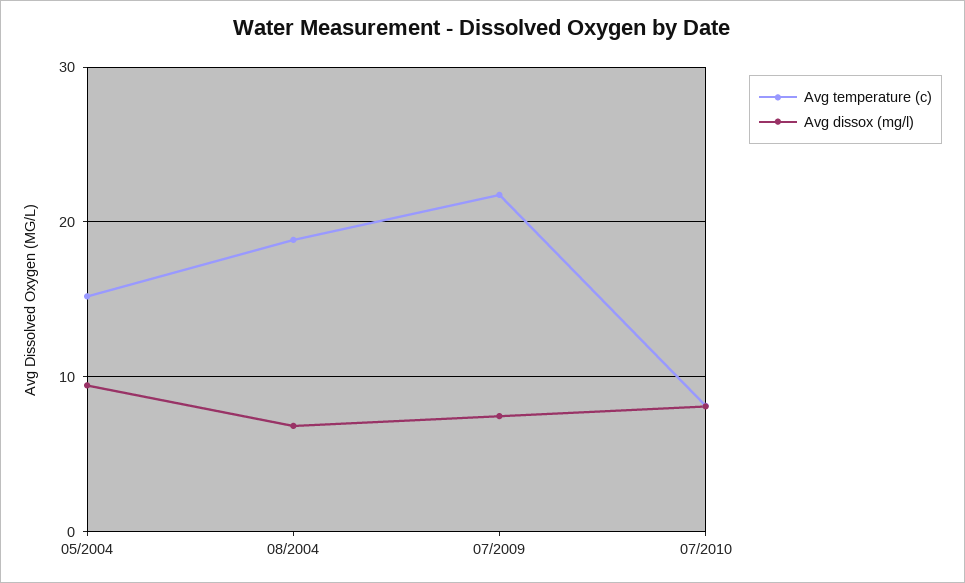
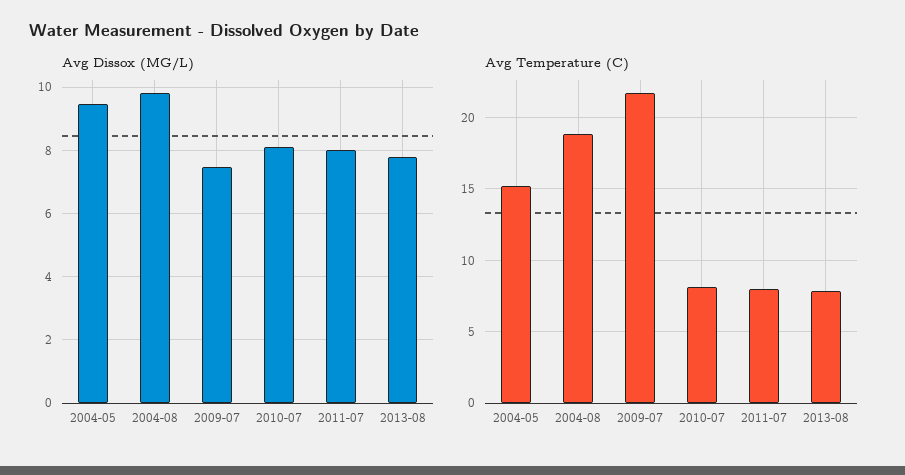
Avg dissox (mg/l), 08/2004: 7 -> 9.8
Avg dissox (mg/l), 2011-07: none -> 8
Avg dissox (mg/l), 2013-08: none -> 7.8
Avg temperature (c), 2011-07: none -> 8
Avg temperature (c), 2013-08: none -> 8

